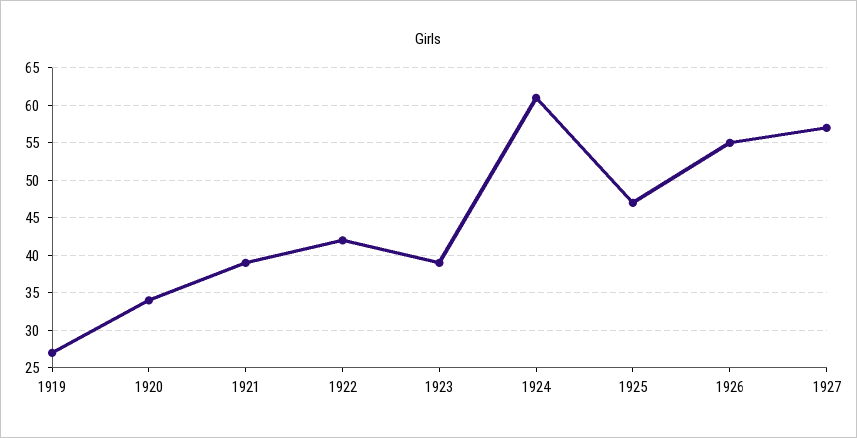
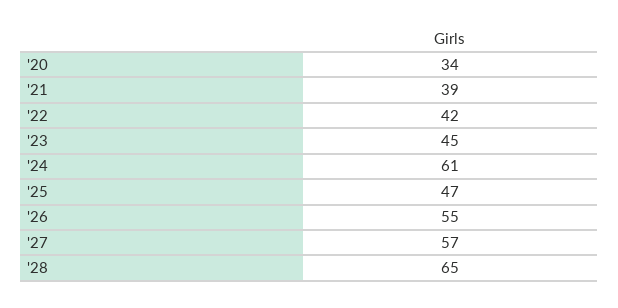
1919: 27 -> none
1923: 39 -> 45
'28: none -> 65

